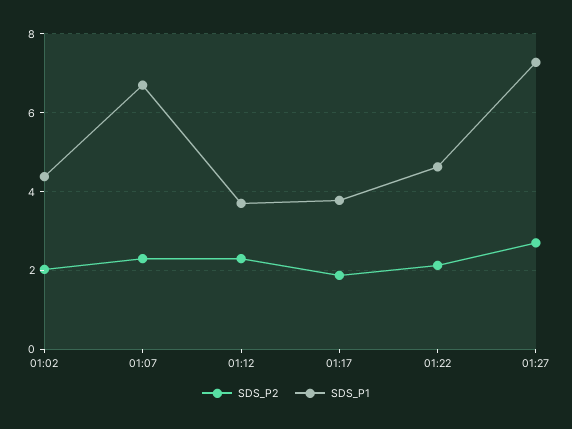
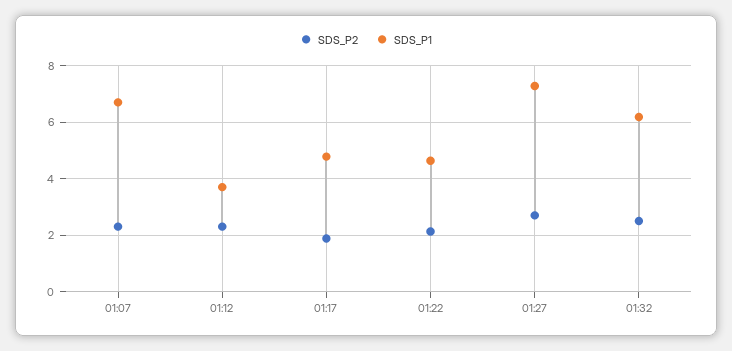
SDS_P2, 01:02: 2 -> none
SDS_P1, 01:02: 4.4 -> none
SDS_P1, 01:17: 3.8 -> 4.75
SDS_P2, 01:32: none -> 2.5
SDS_P1, 01:32: none -> 6.25

